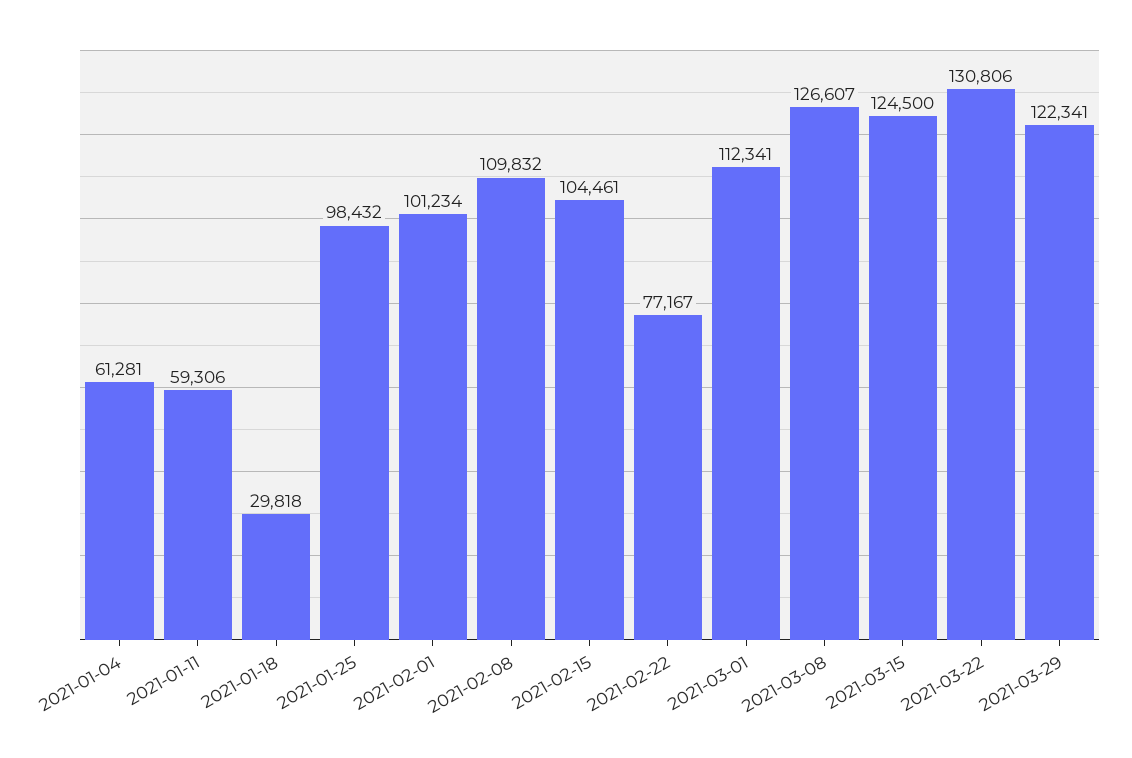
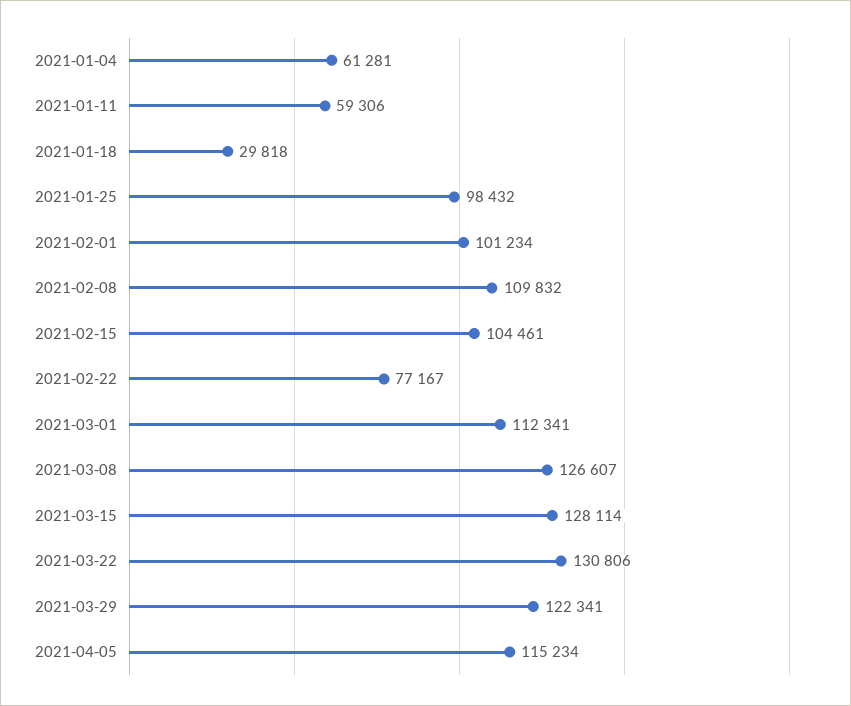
2021-03-15: 124500 -> 128114
2021-04-05: none -> 115234

